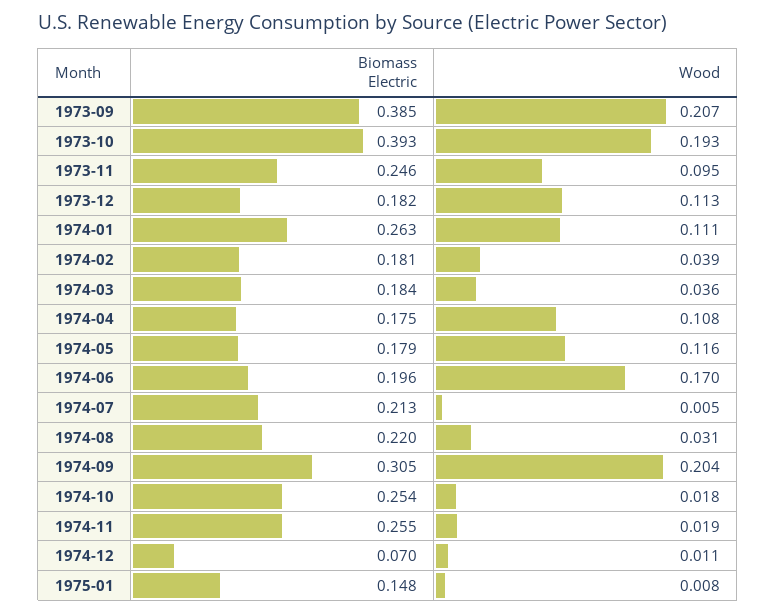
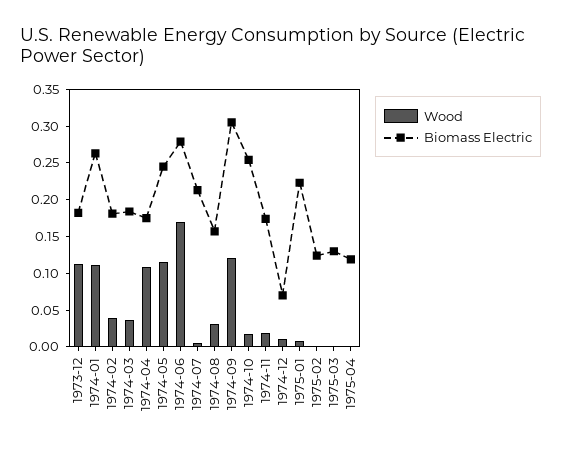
Biomass Electric, 1973-09: 0.385 -> none
Wood, 1973-09: 0.207 -> none
Biomass Electric, 1973-10: 0.393 -> none
Wood, 1973-10: 0.193 -> none
Biomass Electric, 1973-11: 0.246 -> none
Wood, 1973-11: 0.095 -> none
Biomass Electric, 1974-05: 0.179 -> 0.25
Biomass Electric, 1974-06: 0.196 -> 0.275
Biomass Electric, 1974-08: 0.22 -> 0.15
Wood, 1974-09: 0.204 -> 0.125
Biomass Electric, 1974-11: 0.255 -> 0.175
Biomass Electric, 1975-01: 0.148 -> 0.225
Wood, 1975-02: none -> 0
Biomass Electric, 1975-02: none -> 0.125
Wood, 1975-03: none -> 0
Biomass Electric, 1975-03: none -> 0.125
Wood, 1975-04: none -> 0
Biomass Electric, 1975-04: none -> 0.125

